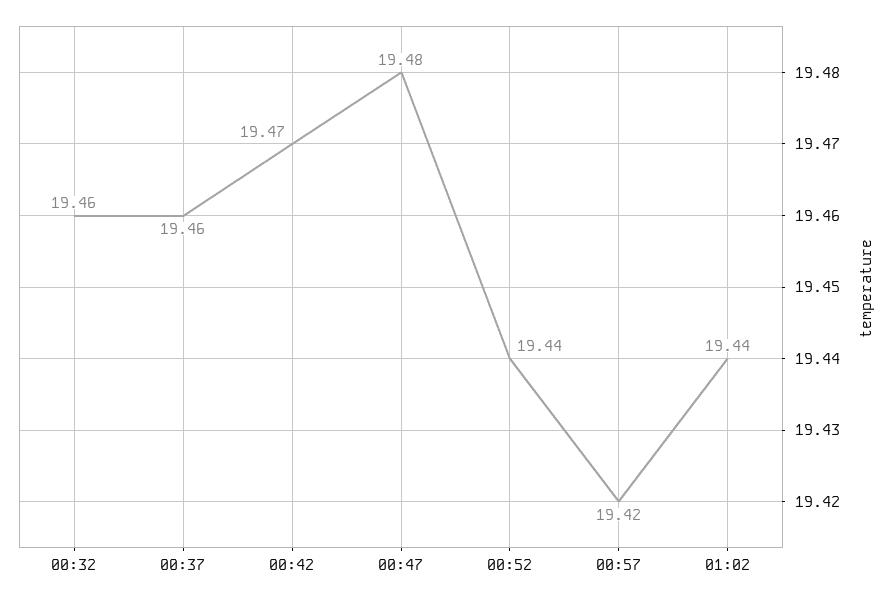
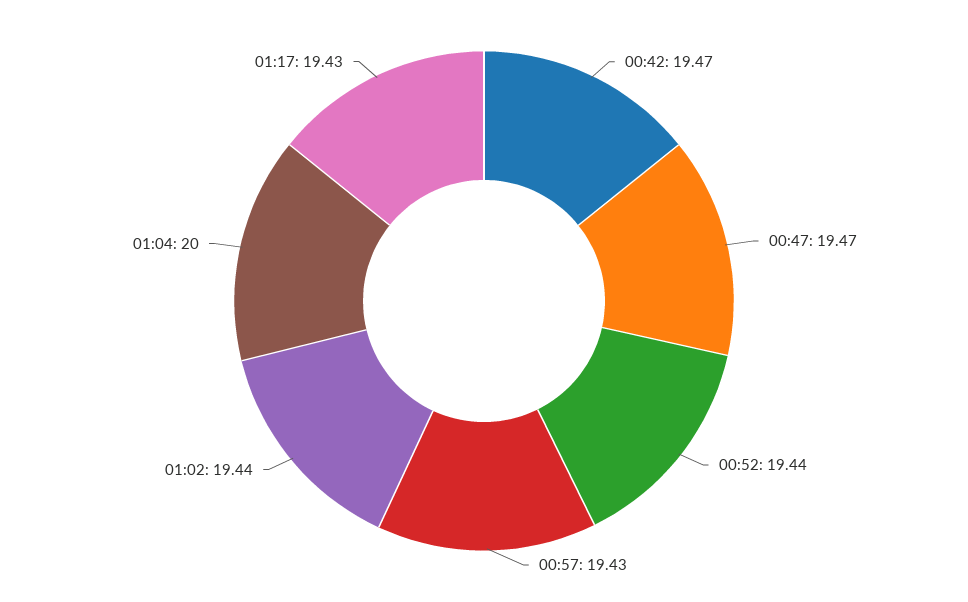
00:32: 19.46 -> none
00:37: 19.46 -> none
00:47: 19.48 -> 19.47
00:57: 19.42 -> 19.43
01:04: none -> 20
01:17: none -> 19.43

